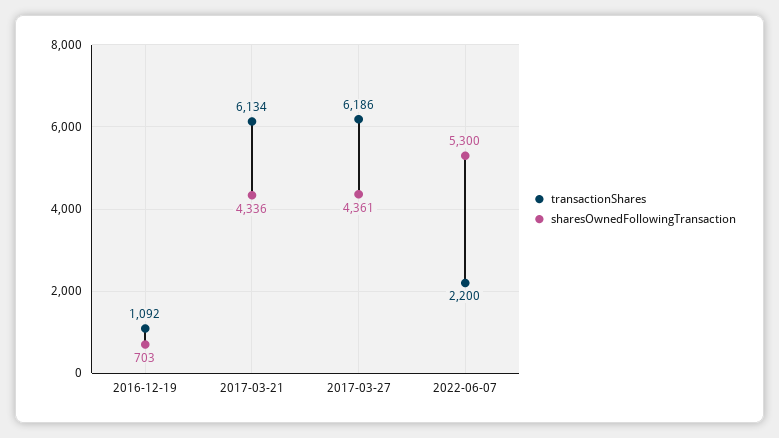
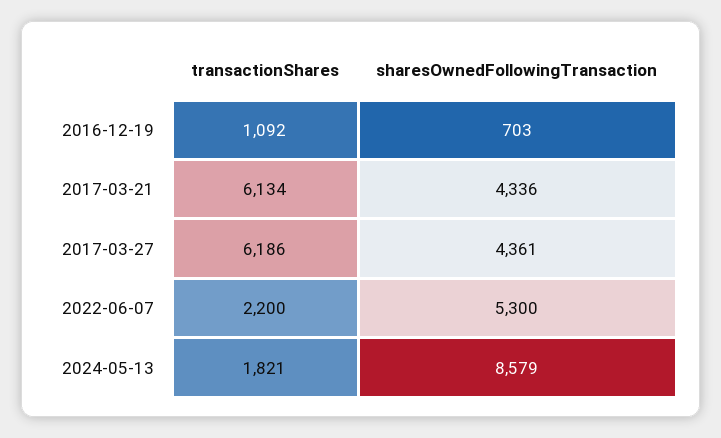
transactionShares, 2024-05-13: none -> 1821
sharesOwnedFollowingTransaction, 2024-05-13: none -> 8579

